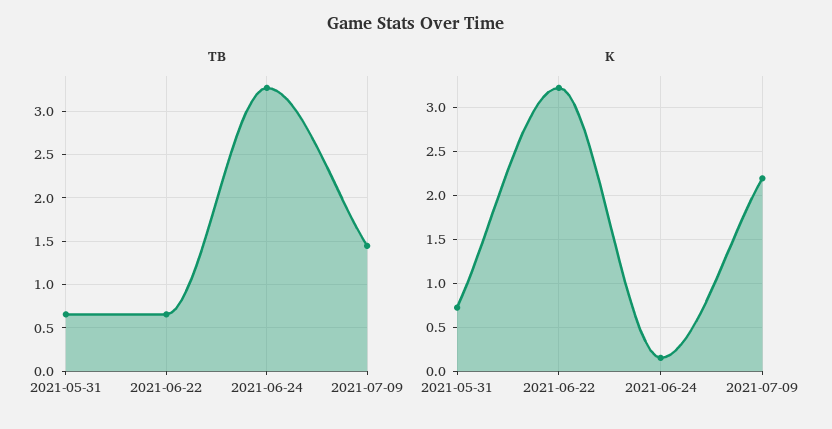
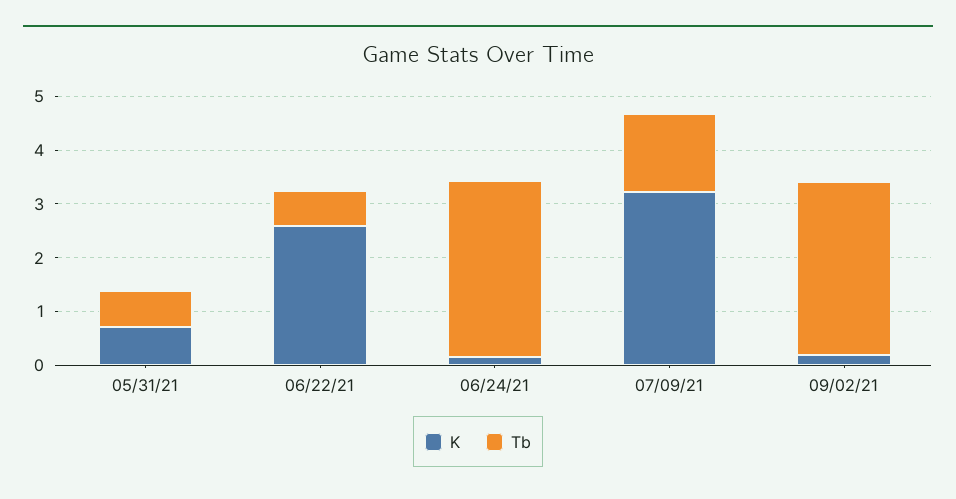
K, 2021-06-22: 3.2 -> 2.6
K, 2021-07-09: 2.2 -> 3.2
K, 09/02/21: none -> 0.2
TB, 09/02/21: none -> 3.2

